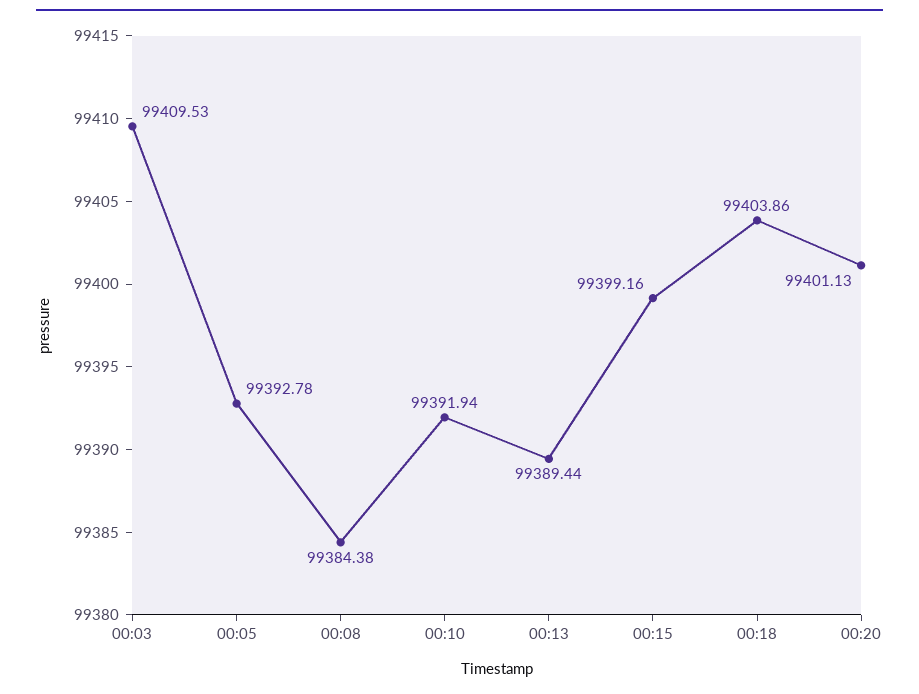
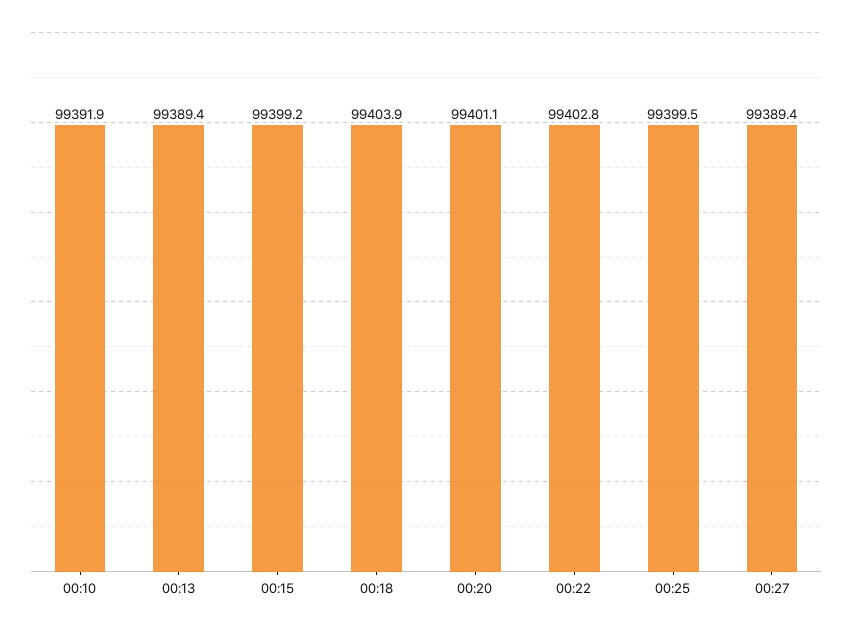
00:03: 99409.53 -> none
00:05: 99392.78 -> none
00:08: 99384.38 -> none
00:22: none -> 99402.8
00:25: none -> 99399.5
00:27: none -> 99389.4

